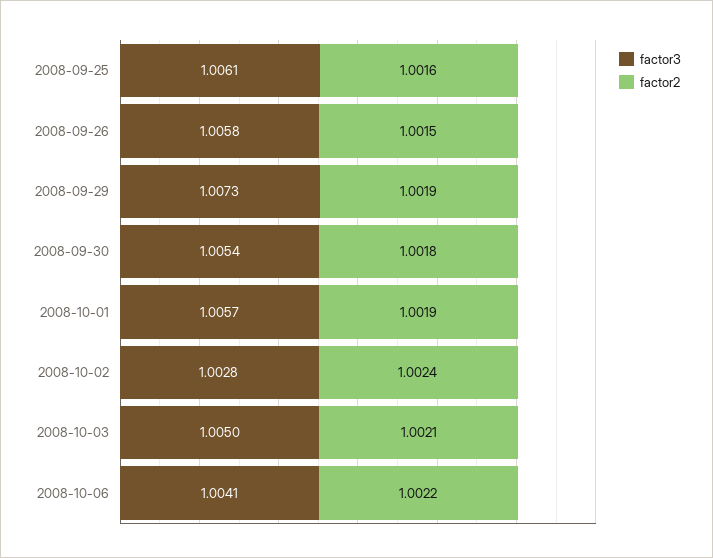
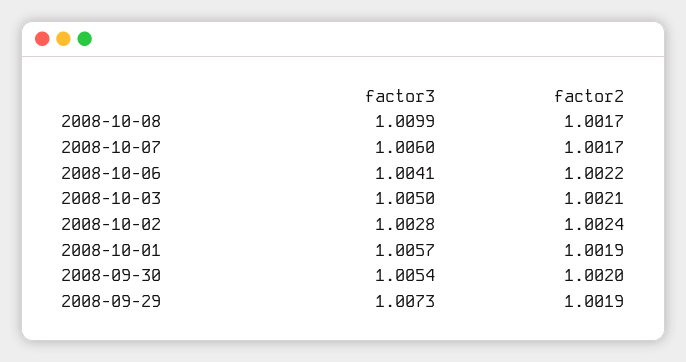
factor3, 2008-09-25: 1.0061 -> none
factor2, 2008-09-25: 1.0016 -> none
factor3, 2008-09-26: 1.0058 -> none
factor2, 2008-09-26: 1.0015 -> none
factor2, 2008-09-30: 1.0018 -> 1.002
factor3, 2008-10-08: none -> 1.0099
factor2, 2008-10-08: none -> 1.0017
factor3, 2008-10-07: none -> 1.006
factor2, 2008-10-07: none -> 1.0017

